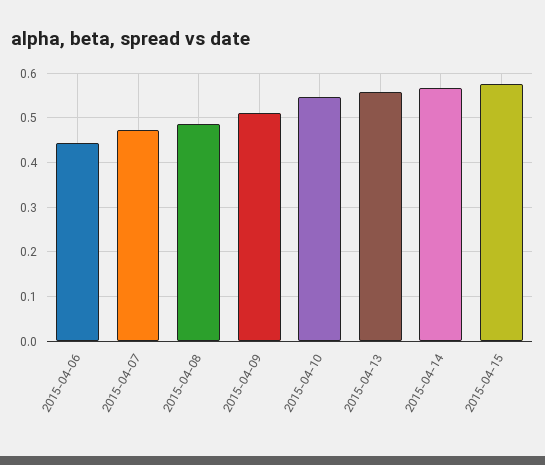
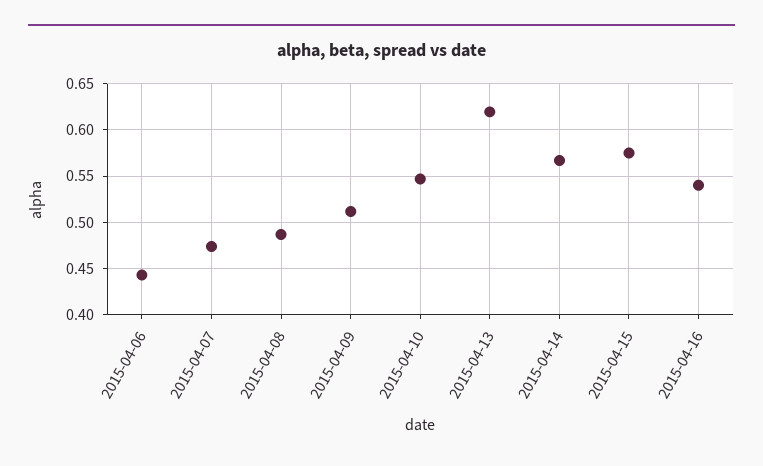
2015-04-13: 0.56 -> 0.62
2015-04-16: none -> 0.54

